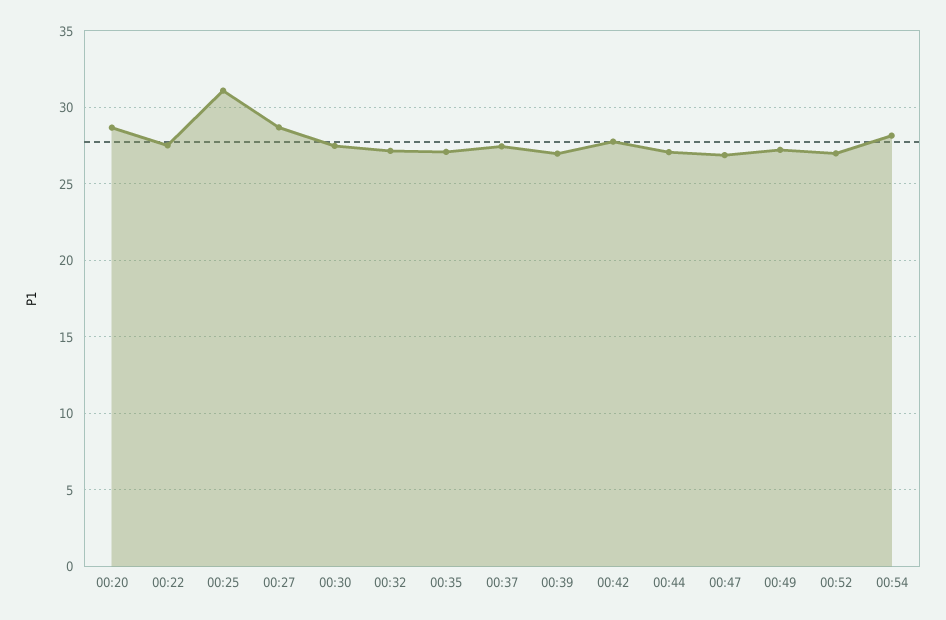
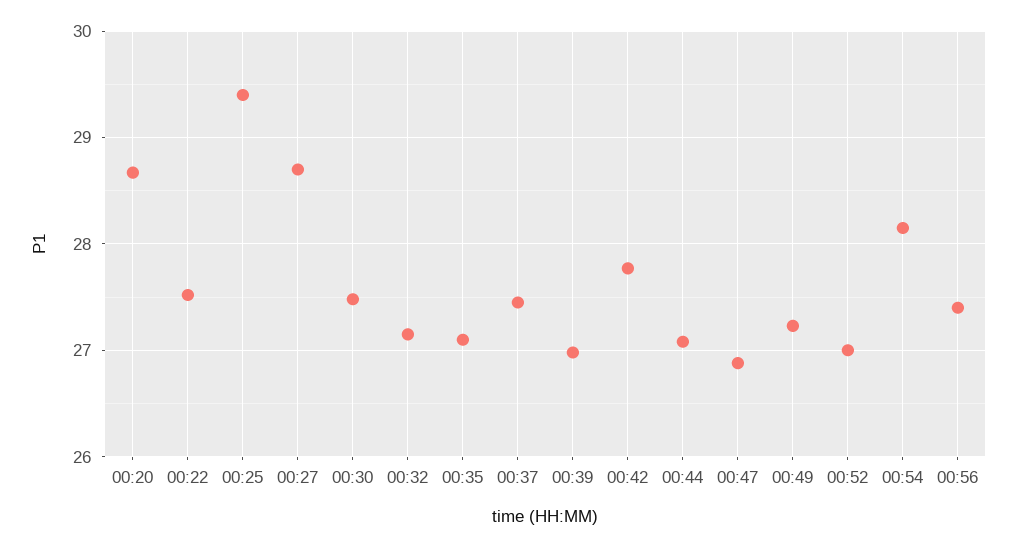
00:25: 31 -> 29.4
00:56: none -> 27.4

